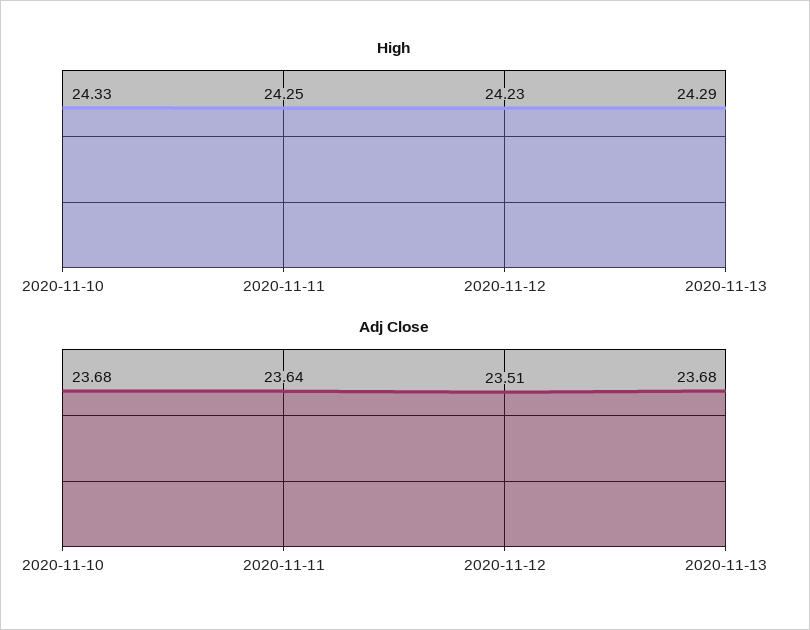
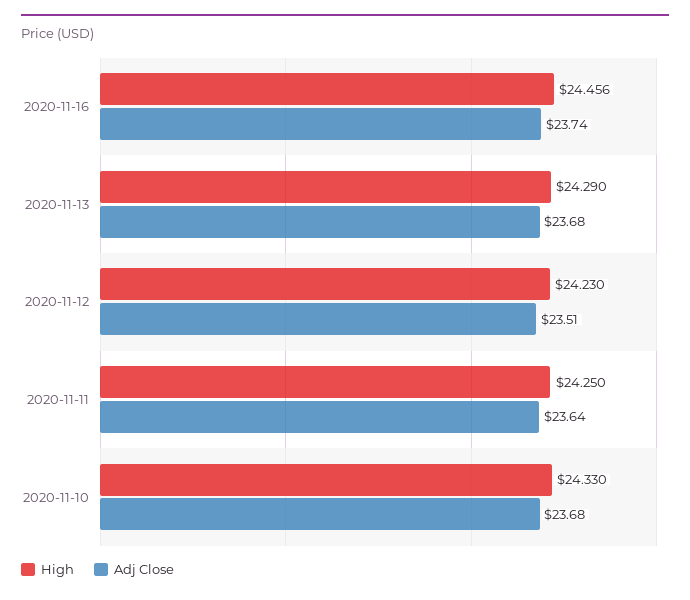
High, 2020-11-16: none -> 24.456
Adj Close, 2020-11-16: none -> 23.74

